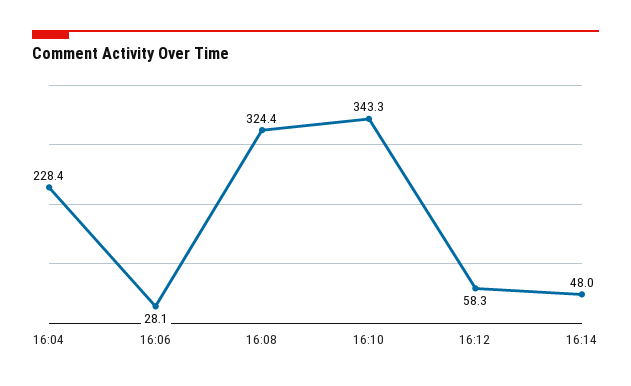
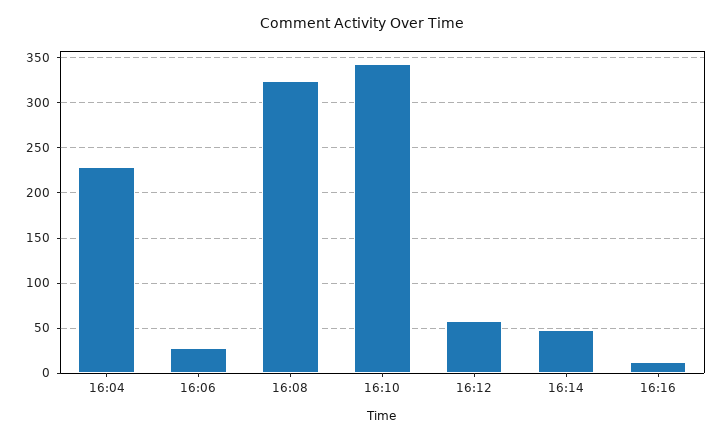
16:16: none -> 10

